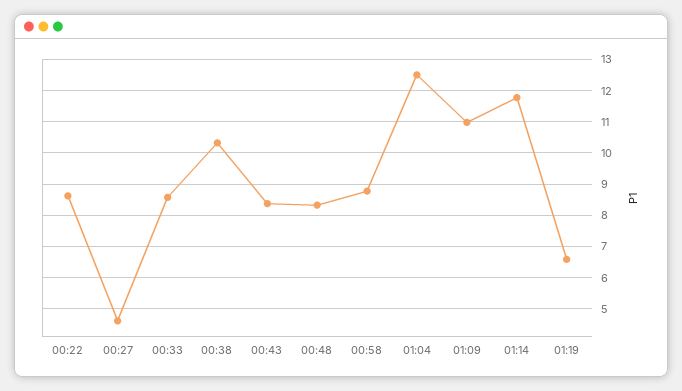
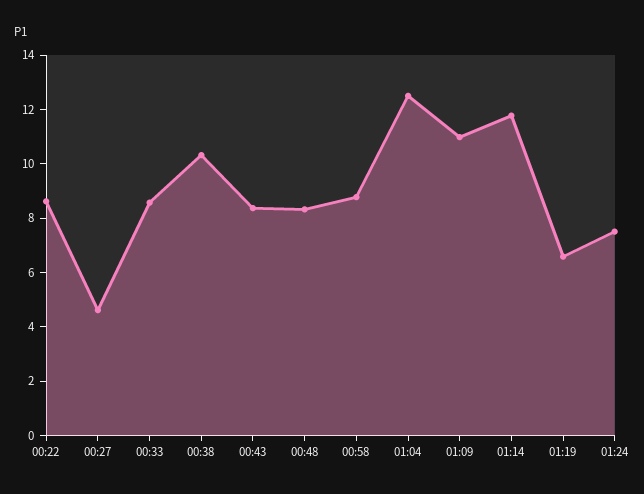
01:24: none -> 7.5

